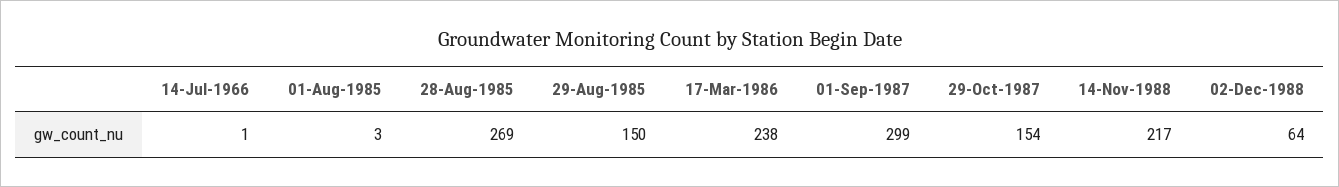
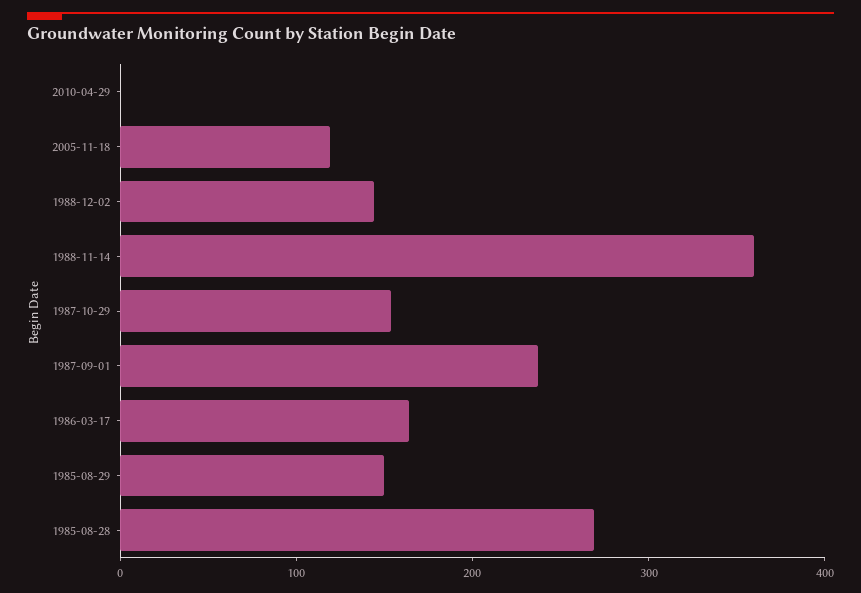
14-Jul-1966: 1 -> none
01-Aug-1985: 3 -> none
17-Mar-1986: 238 -> 160
01-Sep-1987: 299 -> 240
14-Nov-1988: 217 -> 360
02-Dec-1988: 64 -> 140
2010-04-29: none -> 0
2005-11-18: none -> 120

